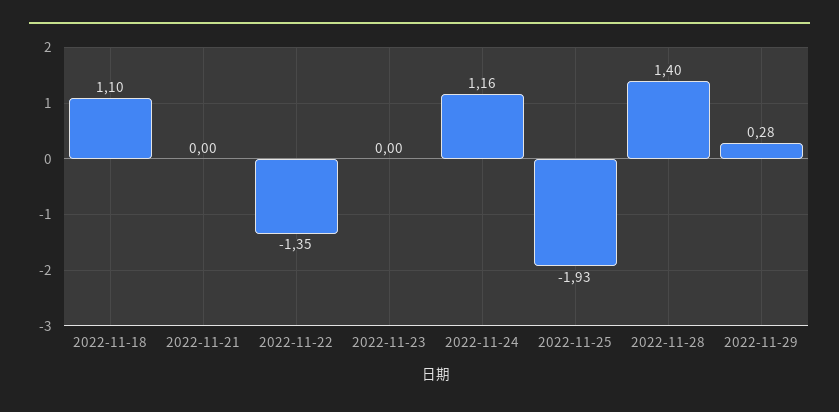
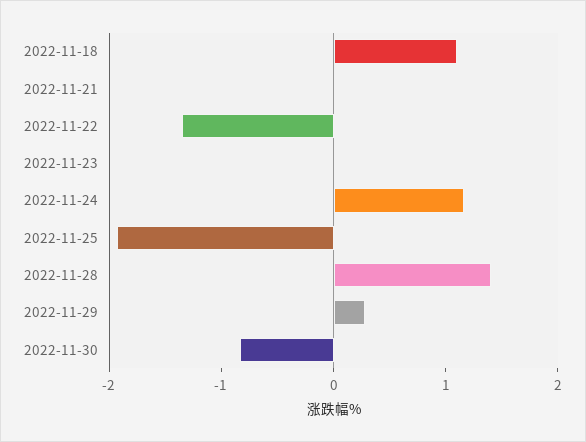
2022-11-30: none -> -0.8

